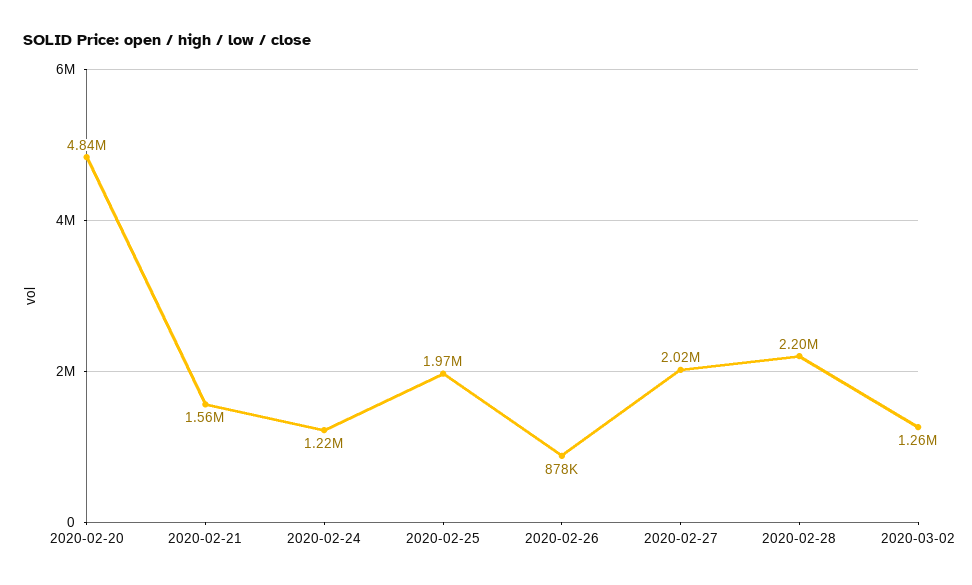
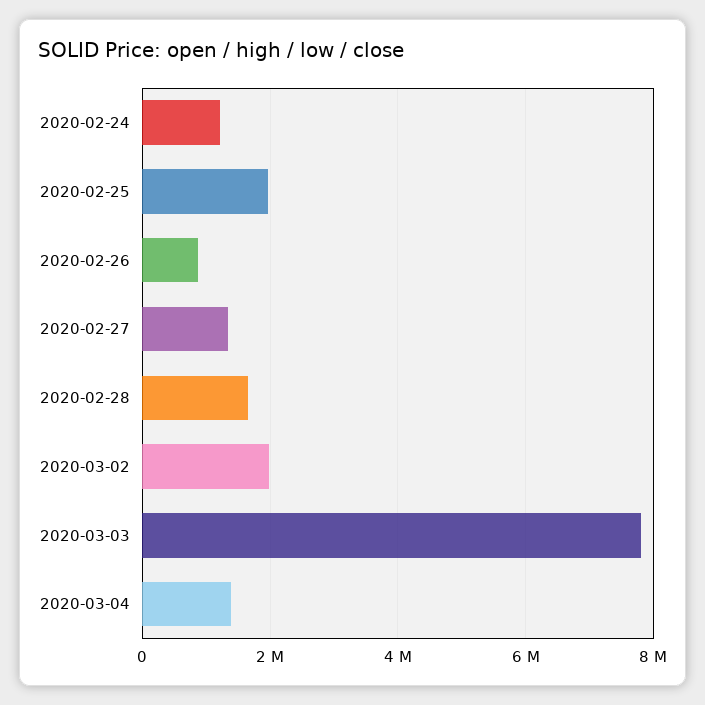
2020-02-20: 4840000 -> none
2020-02-21: 1560000 -> none
2020-02-27: 2020000 -> 1400000
2020-02-28: 2200000 -> 1600000
2020-03-02: 1260000 -> 2000000
2020-03-03: none -> 7800000
2020-03-04: none -> 1400000

